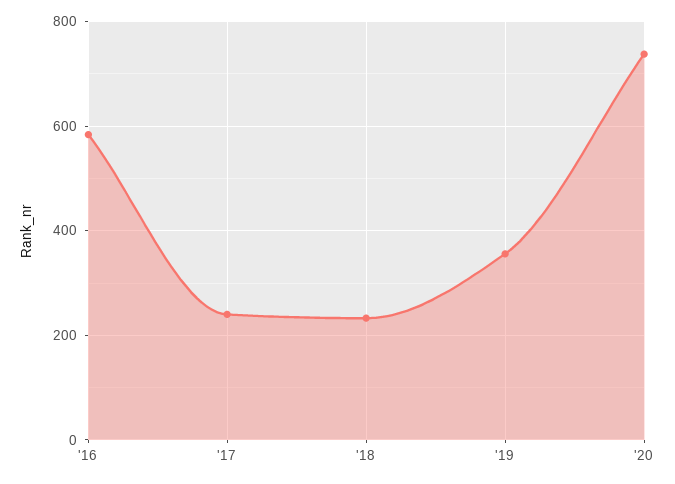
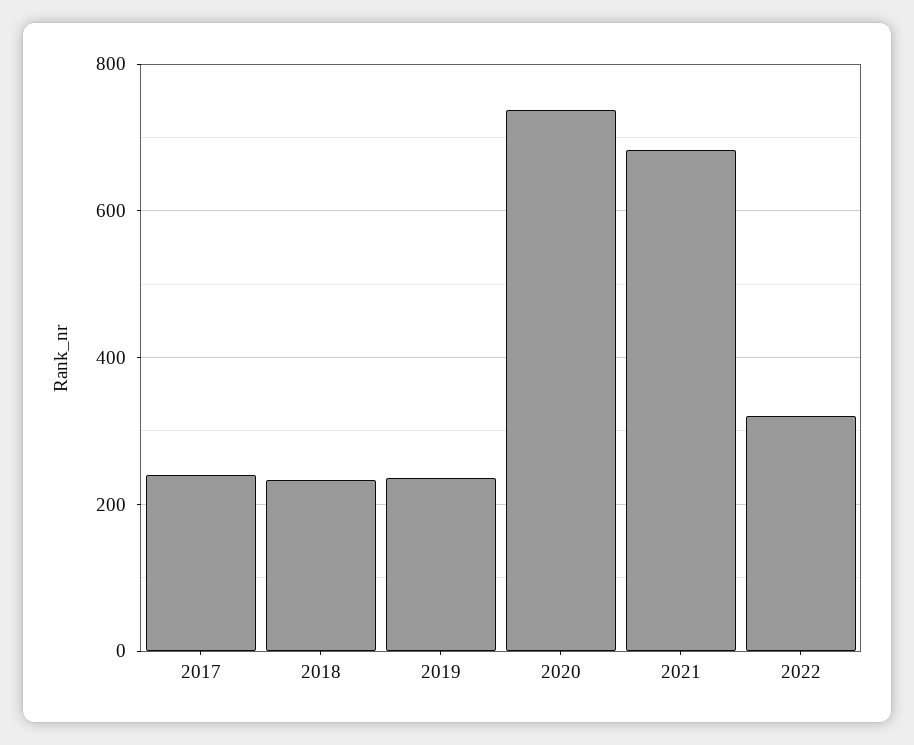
'16: 580 -> none
'19: 360 -> 240
2021: none -> 680
2022: none -> 320

